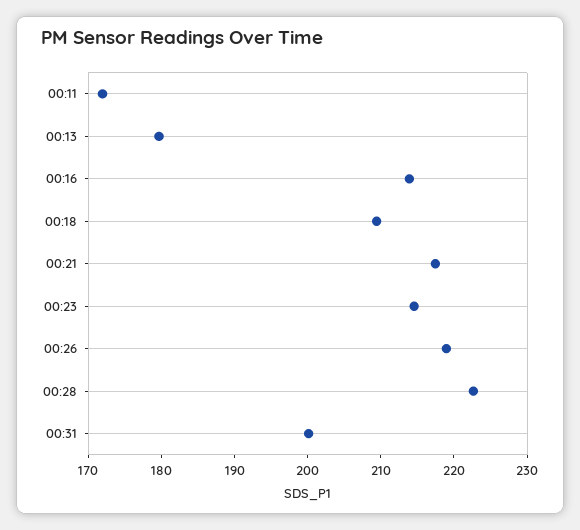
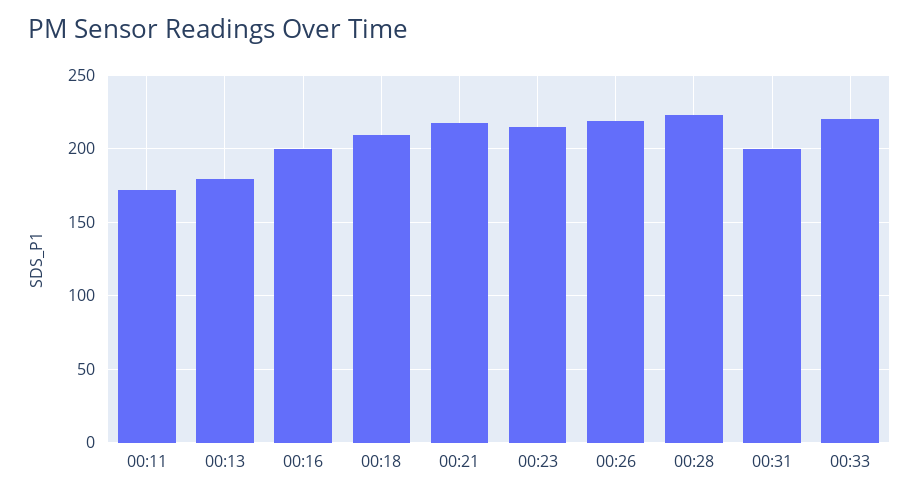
00:16: 214 -> 200
00:33: none -> 220

